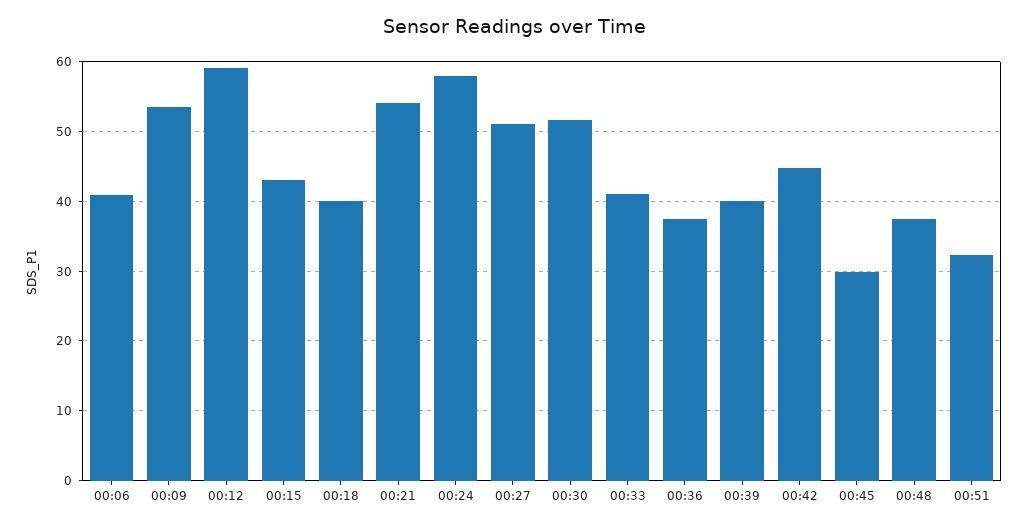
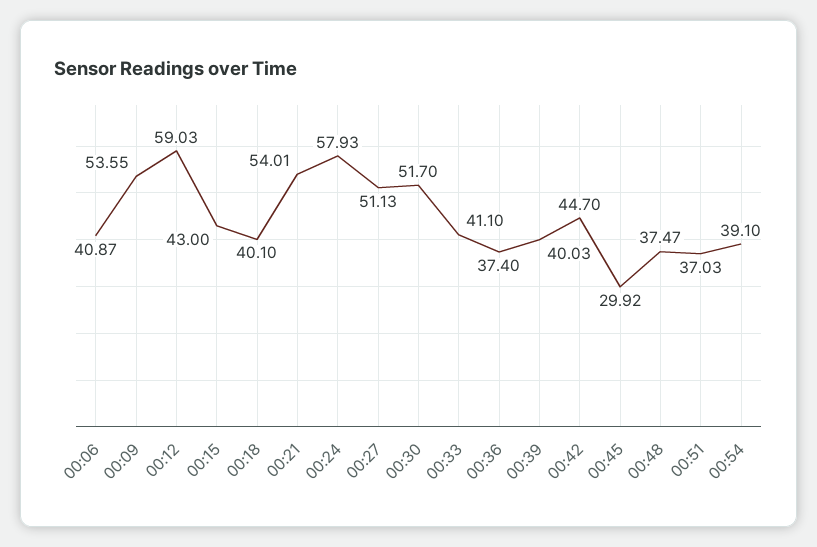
00:51: 32 -> 37.03
00:54: none -> 39.1

